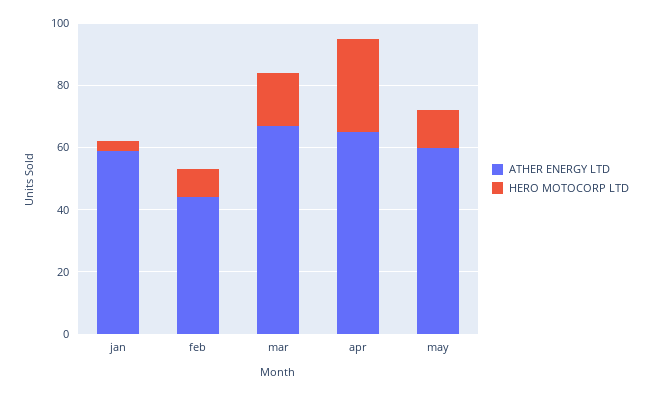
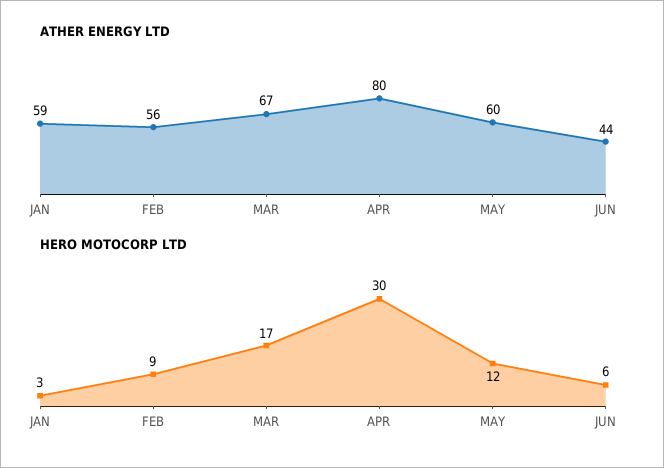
ATHER ENERGY LTD, feb: 45 -> 56
ATHER ENERGY LTD, apr: 65 -> 80
ATHER ENERGY LTD, JUN: none -> 44
HERO MOTOCORP LTD, JUN: none -> 6

